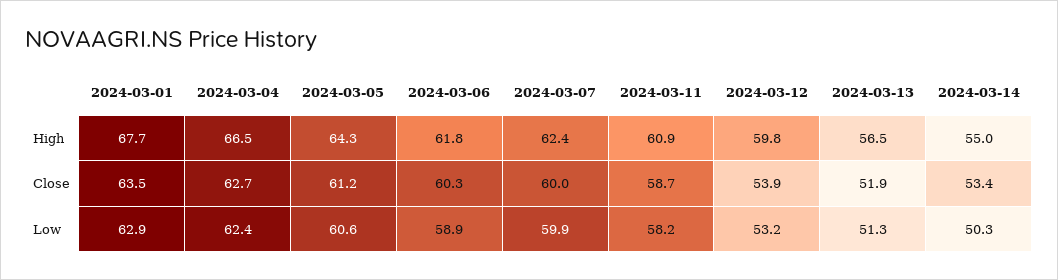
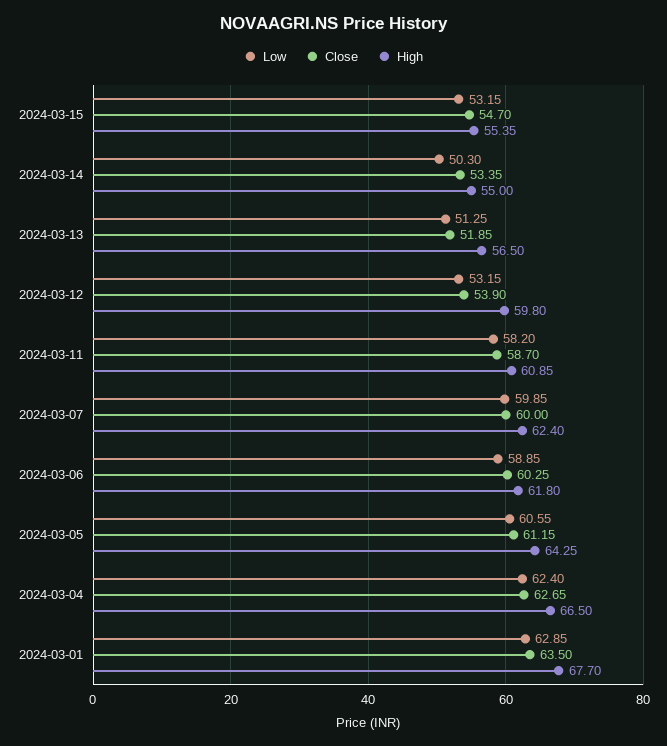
Low, 2024-03-15: none -> 53.15
Close, 2024-03-15: none -> 54.7
High, 2024-03-15: none -> 55.35

